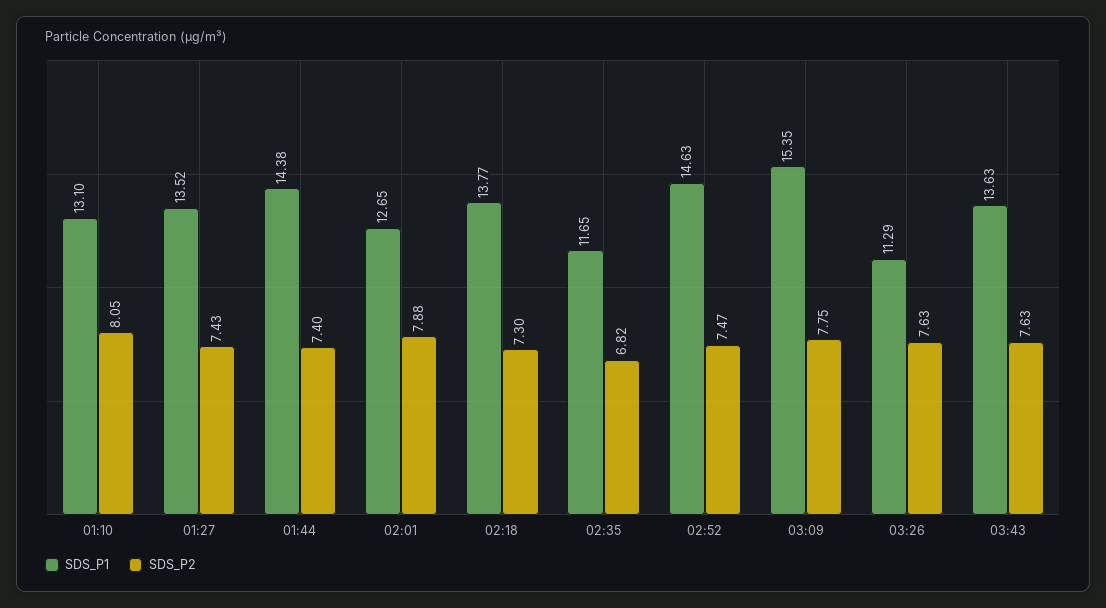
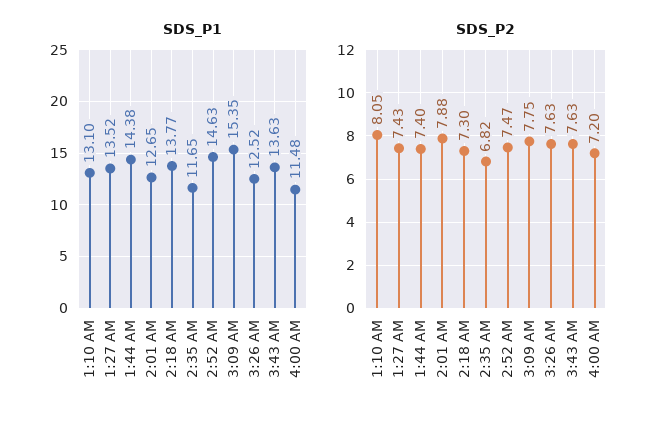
SDS_P1, 03:26: 11.29 -> 12.52
SDS_P1, 4:00 AM: none -> 11.48
SDS_P2, 4:00 AM: none -> 7.2

